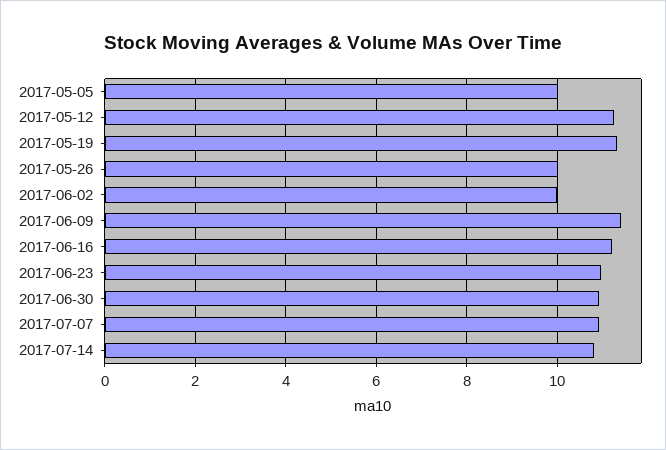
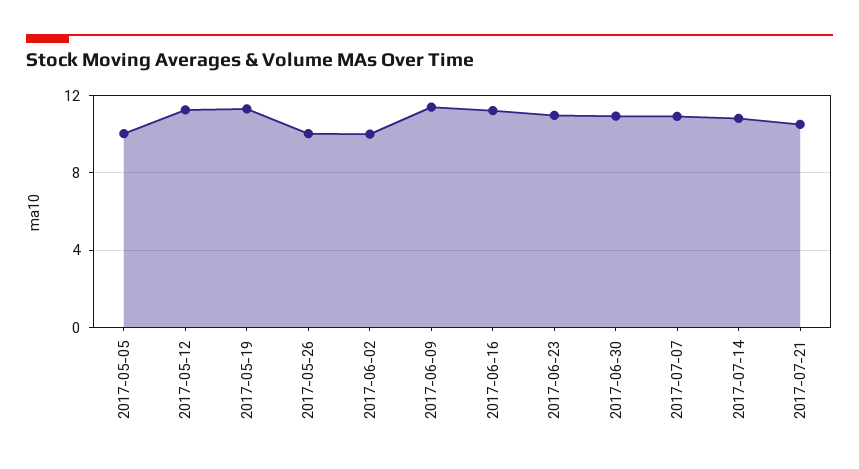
2017-07-21: none -> 10.5

